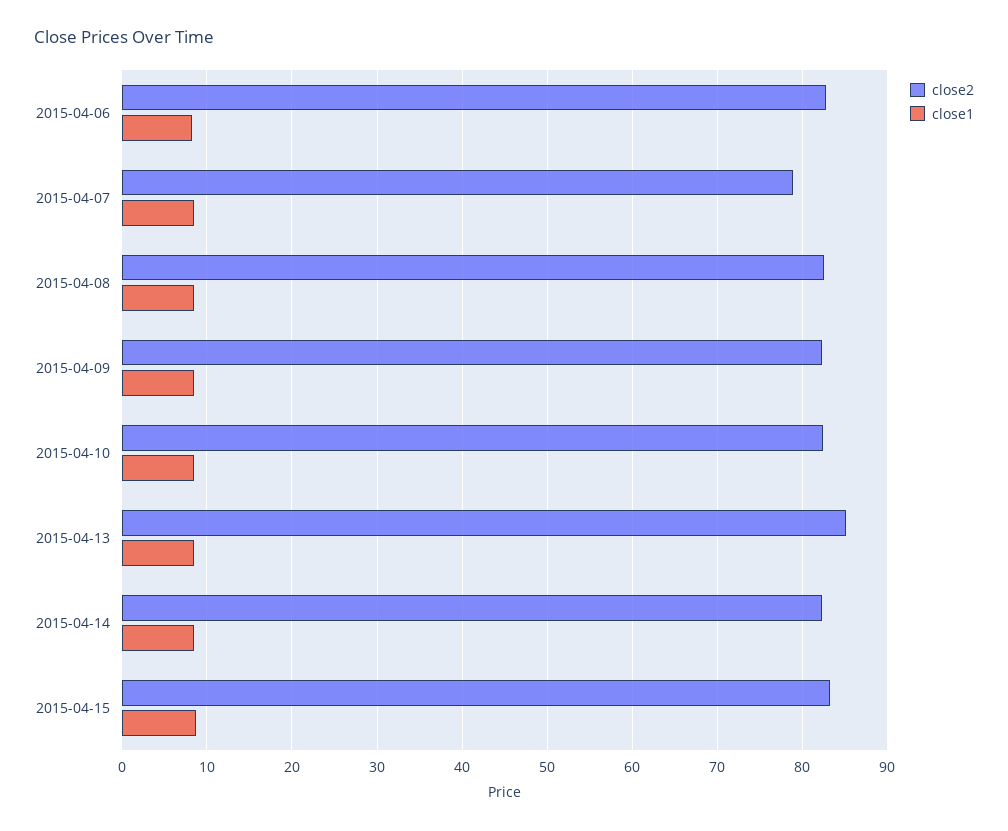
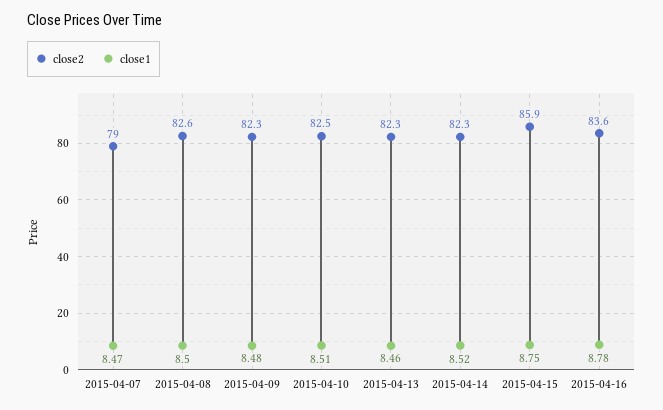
close2, 2015-04-06: 83 -> none
close1, 2015-04-06: 8 -> none
close2, 2015-04-13: 85 -> 82.3
close2, 2015-04-15: 83 -> 85.9
close2, 2015-04-16: none -> 83.6
close1, 2015-04-16: none -> 8.78

